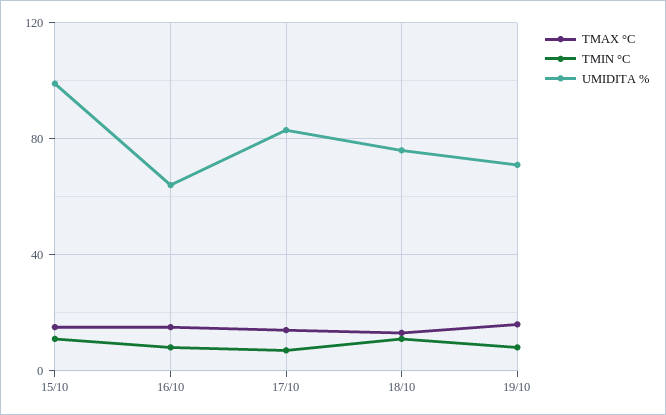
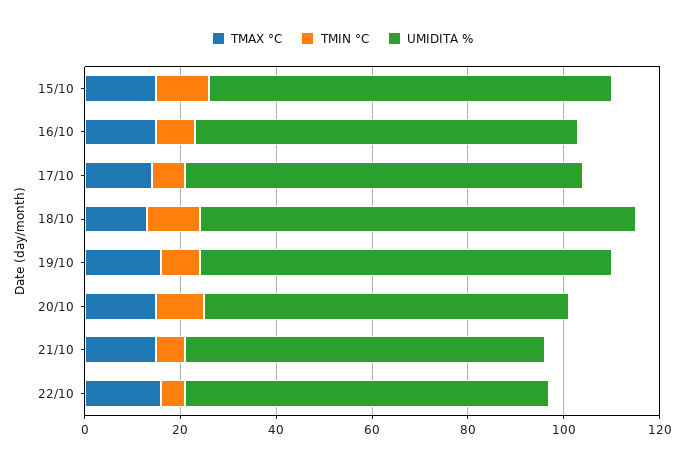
UMIDITA %, 15/10: 100 -> 85
UMIDITA %, 16/10: 65 -> 80
UMIDITA %, 18/10: 75 -> 90
UMIDITA %, 19/10: 70 -> 85
TMAX °C, 20/10: none -> 15
TMIN °C, 20/10: none -> 10
UMIDITA %, 20/10: none -> 75
TMAX °C, 21/10: none -> 15
TMIN °C, 21/10: none -> 5
UMIDITA %, 21/10: none -> 75
TMAX °C, 22/10: none -> 15
TMIN °C, 22/10: none -> 5
UMIDITA %, 22/10: none -> 75

